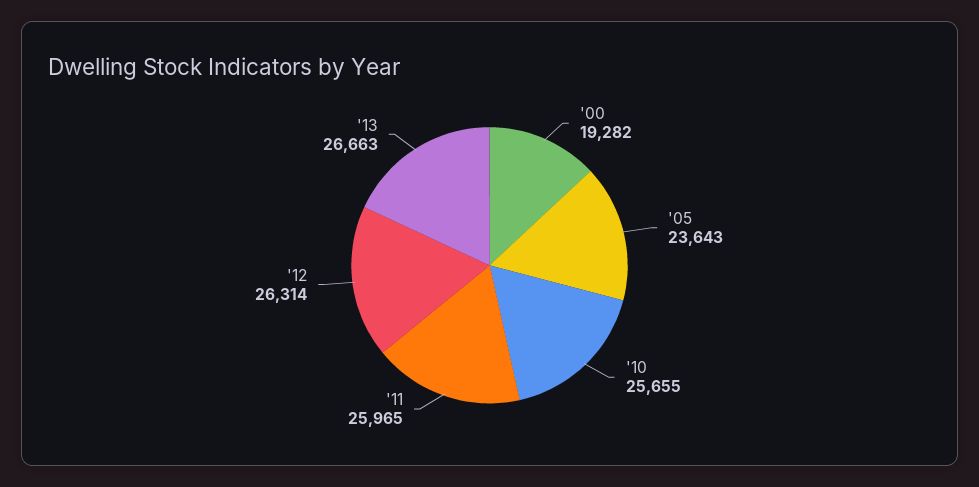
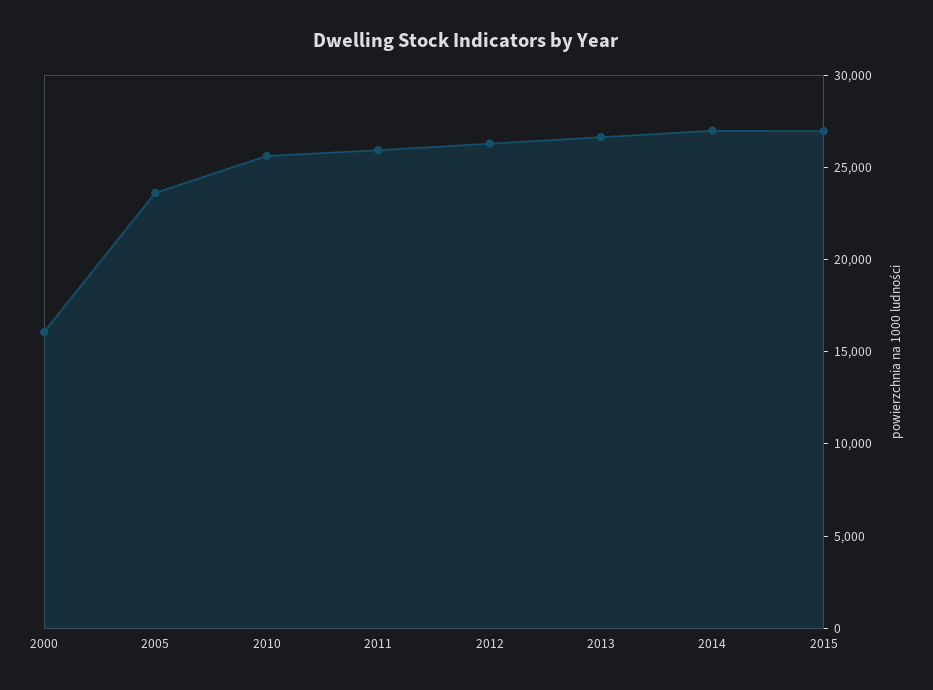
'00: 19282 -> 16000
2014: none -> 27000
2015: none -> 27000

